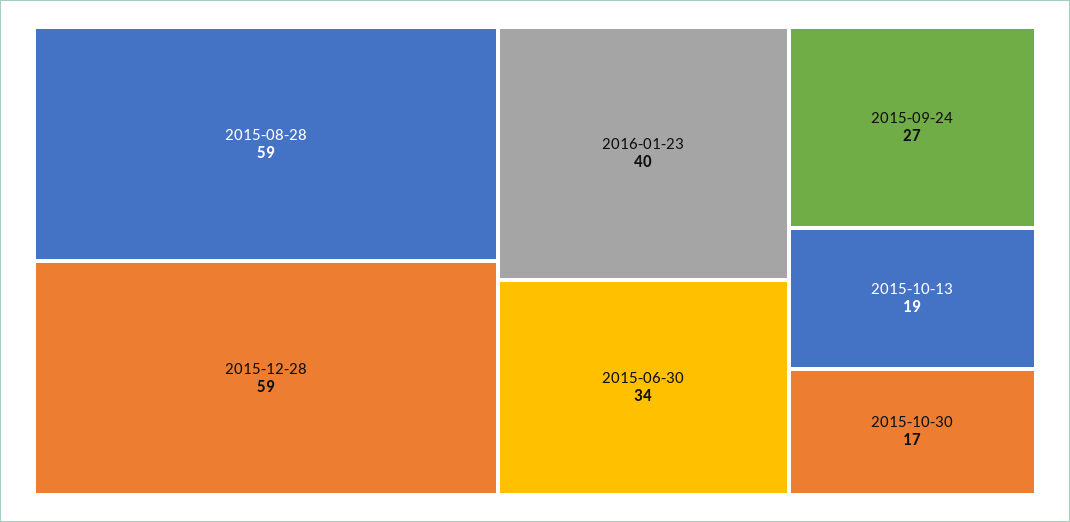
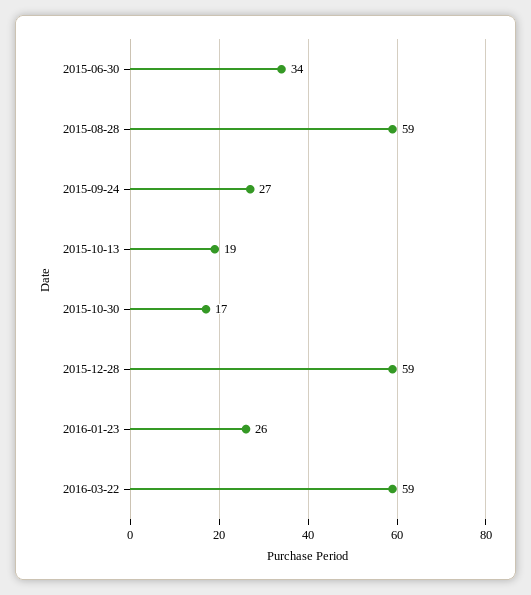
2016-01-23: 40 -> 26
2016-03-22: none -> 59

